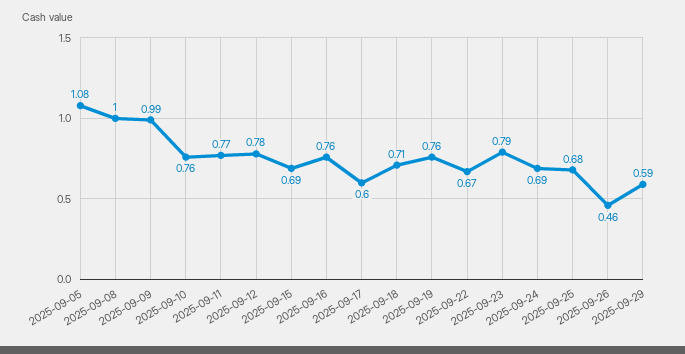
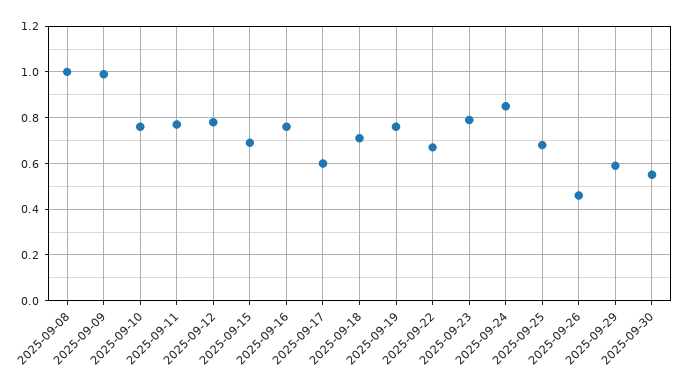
2025-09-05: 1.08 -> none
2025-09-24: 0.69 -> 0.85
2025-09-30: none -> 0.55

